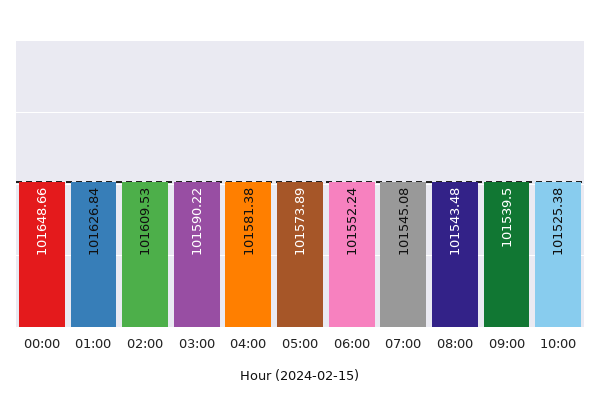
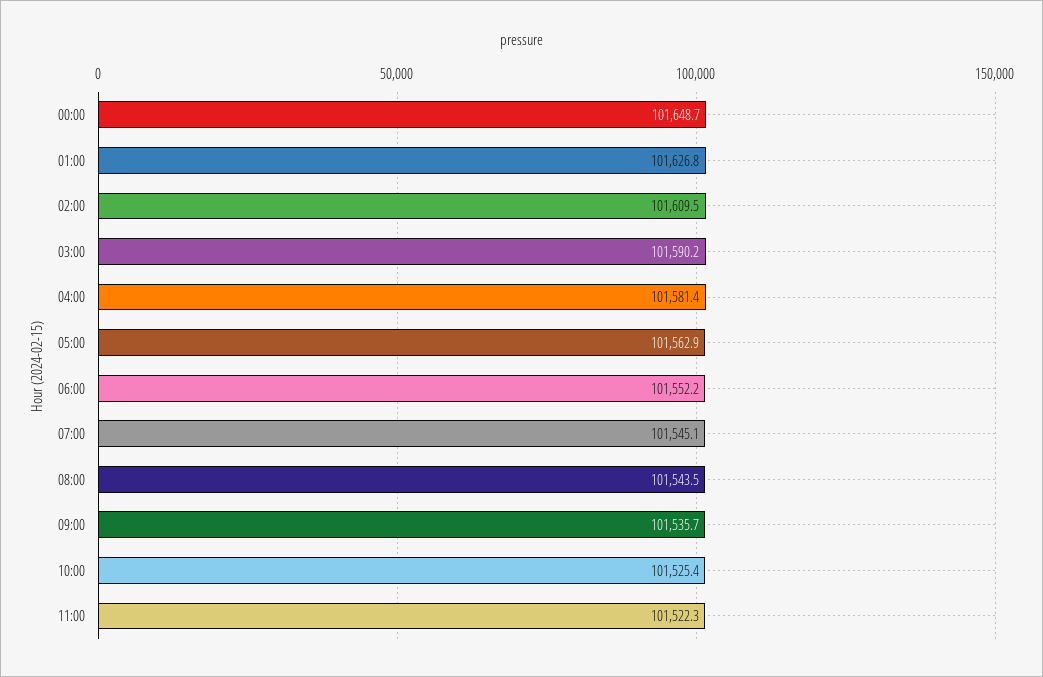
05:00: 101573.89 -> 101562.9
09:00: 101539.5 -> 101535.7
11:00: none -> 101522.3

